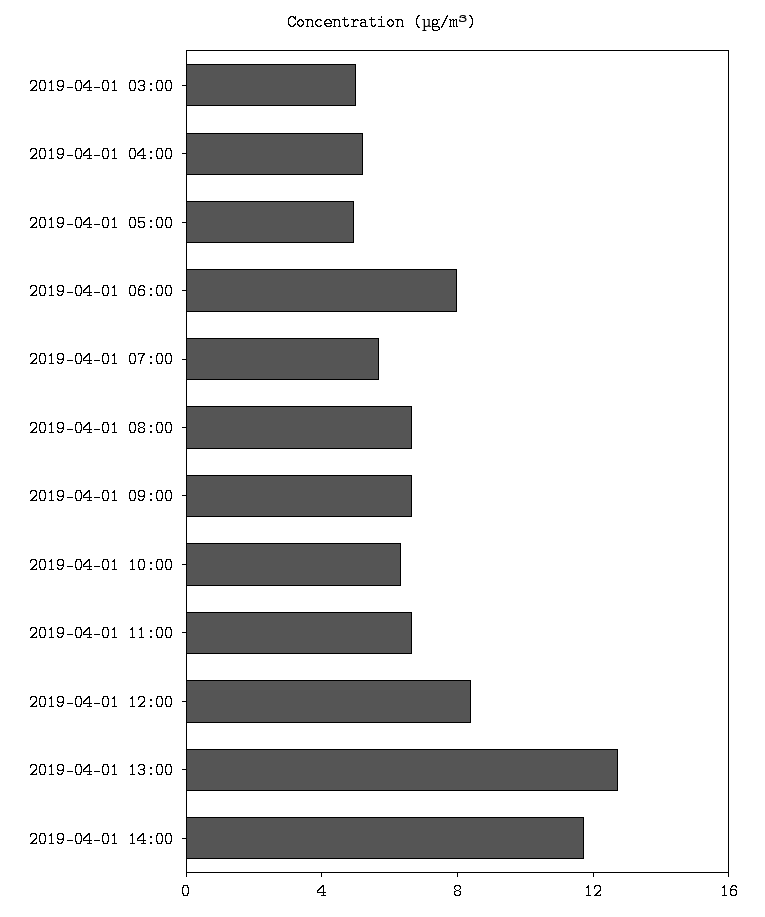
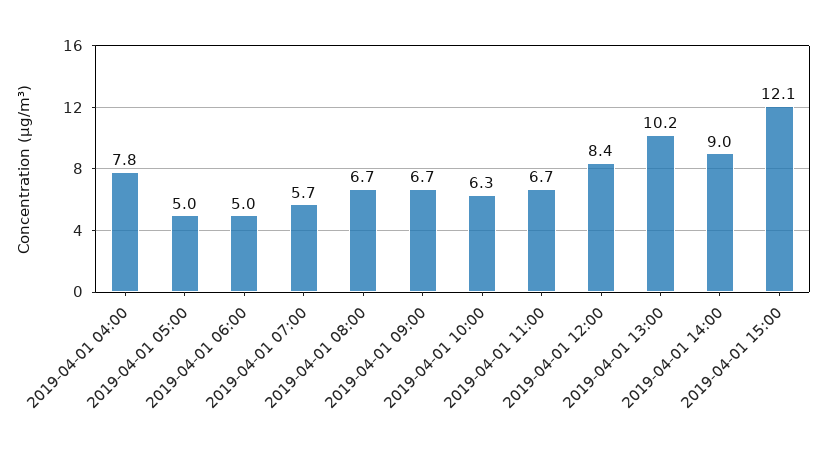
2019-04-01 03:00: 5 -> none
2019-04-01 04:00: 5 -> 7.8
2019-04-01 06:00: 8 -> 5
2019-04-01 13:00: 13 -> 10.2
2019-04-01 14:00: 12 -> 9
2019-04-01 15:00: none -> 12.1

